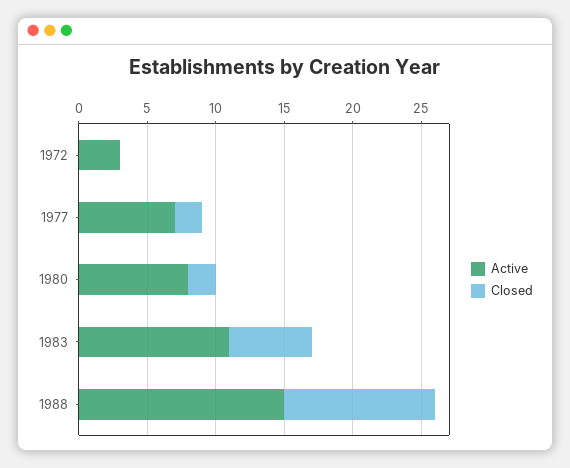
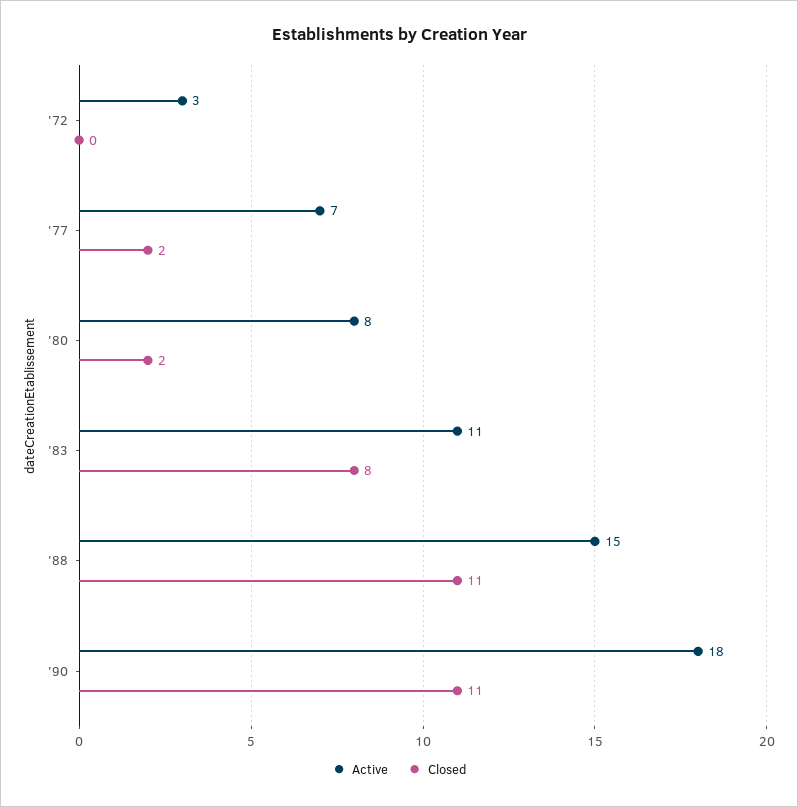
Closed, 1983: 6 -> 8
Active, '90: none -> 18
Closed, '90: none -> 11

